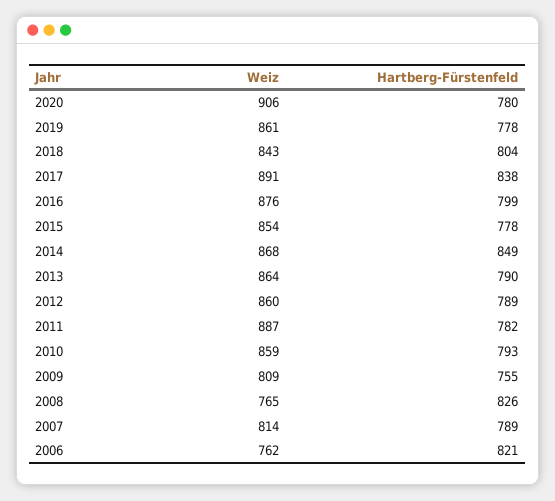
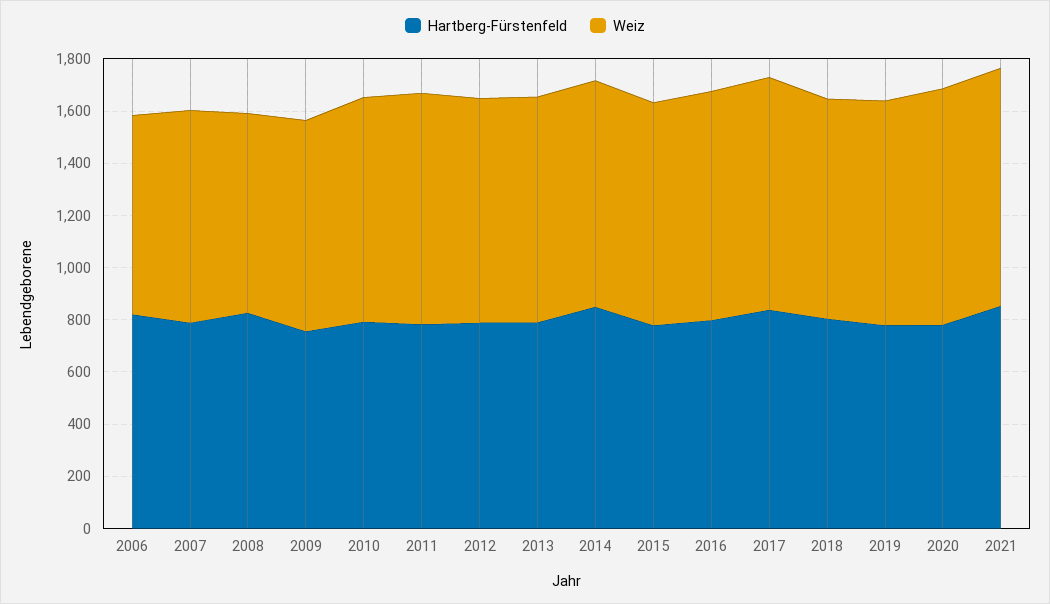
Hartberg-Fürstenfeld, 2021: none -> 850
Weiz, 2021: none -> 900

